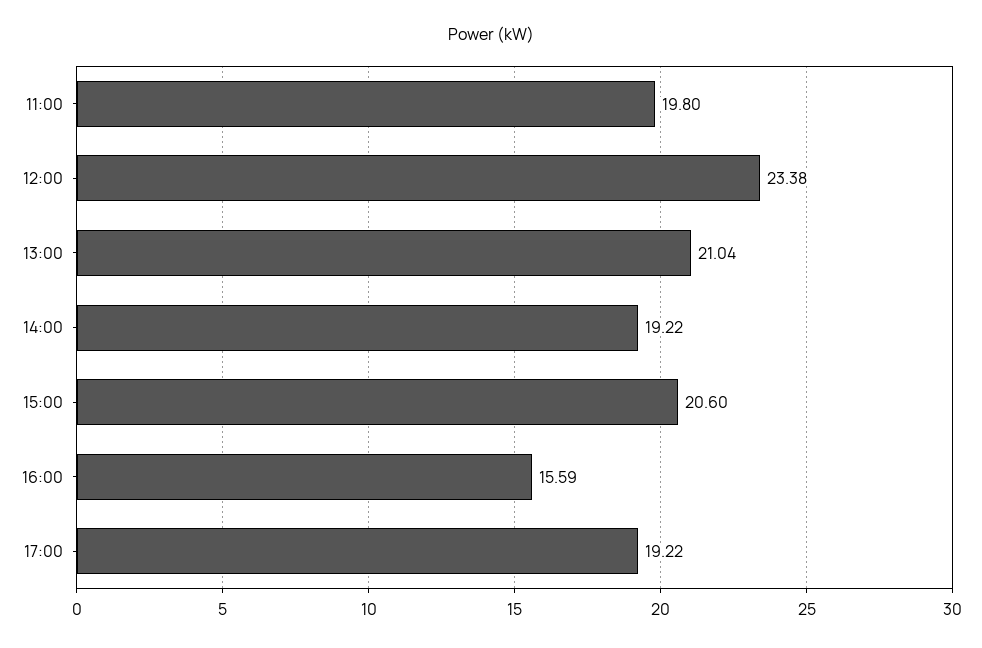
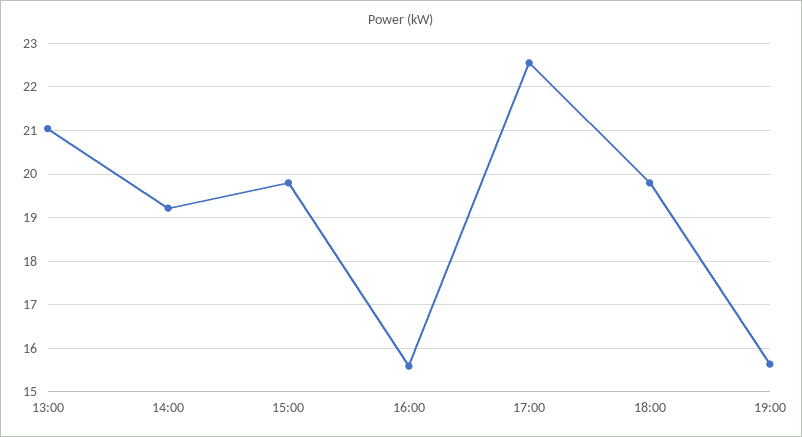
11:00: 19.8 -> none
12:00: 23.38 -> none
15:00: 20.6 -> 19.8
17:00: 19.22 -> 22.6
18:00: none -> 19.8
19:00: none -> 15.6

